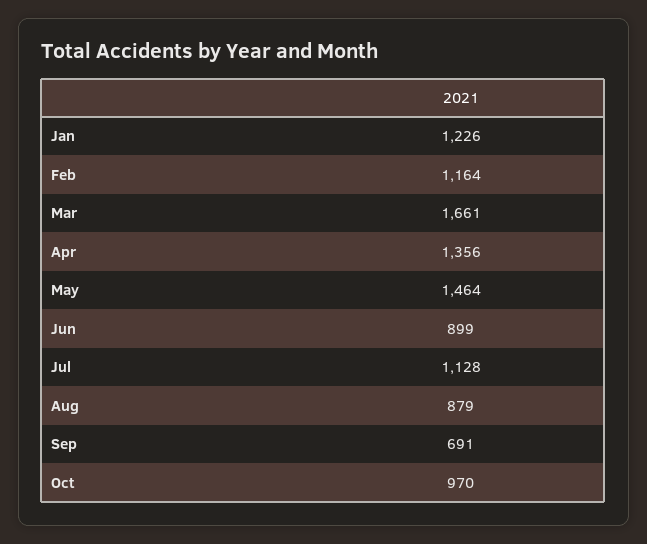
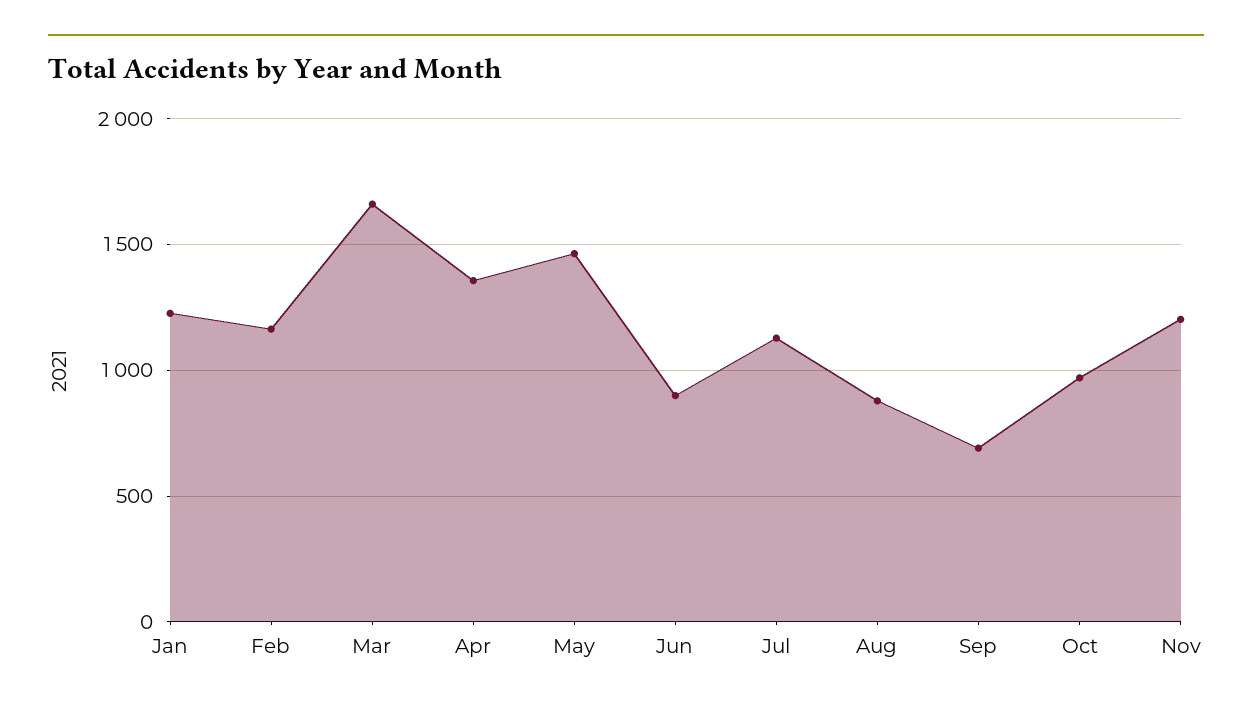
Nov: none -> 1200

